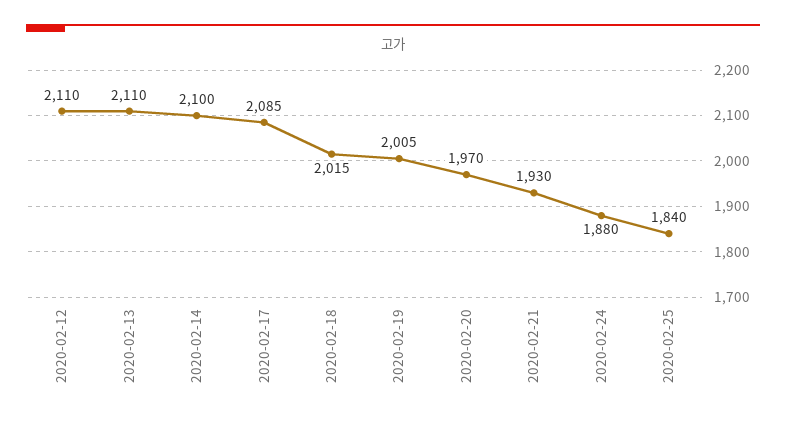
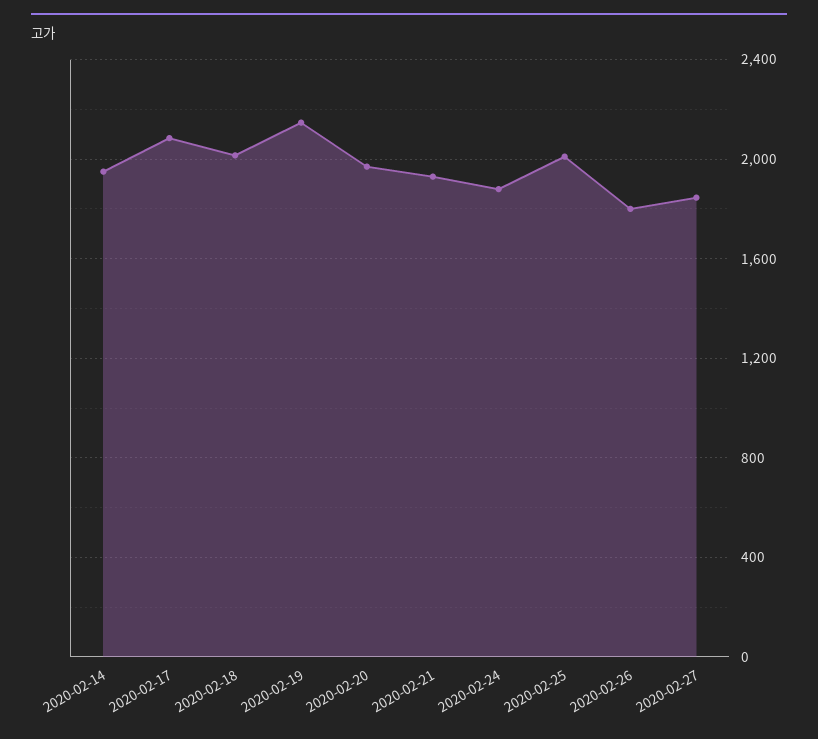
2020-02-12: 2110 -> none
2020-02-13: 2110 -> none
2020-02-14: 2100 -> 1950
2020-02-19: 2005 -> 2150
2020-02-25: 1840 -> 2000
2020-02-26: none -> 1800
2020-02-27: none -> 1850

